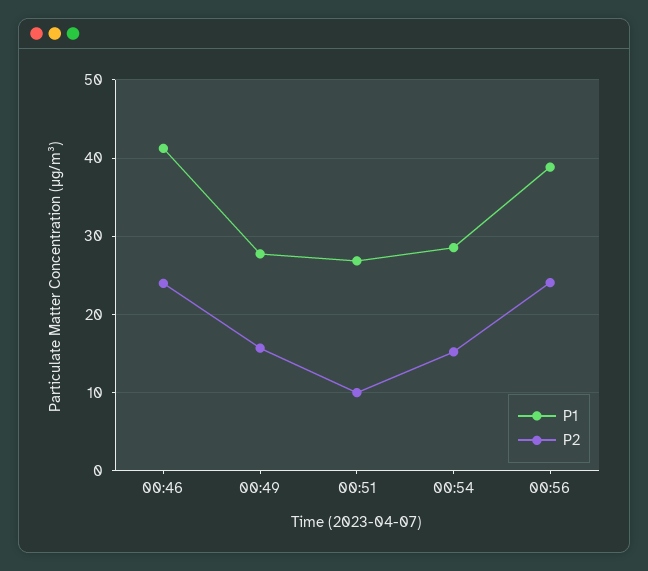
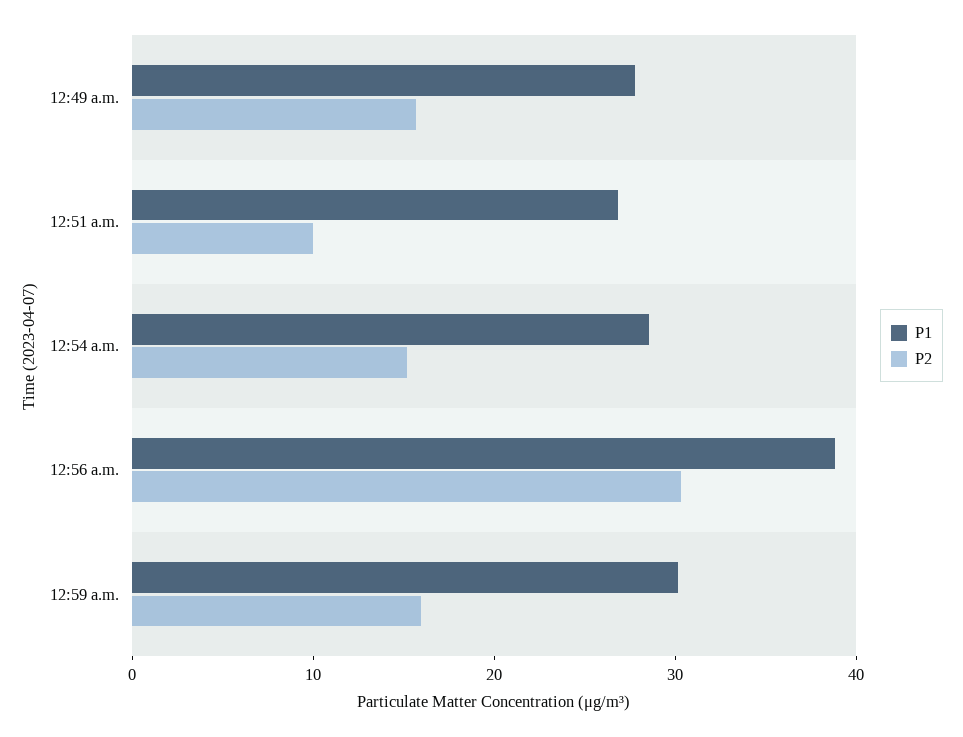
P1, 00:46: 41 -> none
P2, 00:46: 24 -> none
P2, 00:56: 24 -> 30
P1, 12:59 a.m.: none -> 30
P2, 12:59 a.m.: none -> 16

